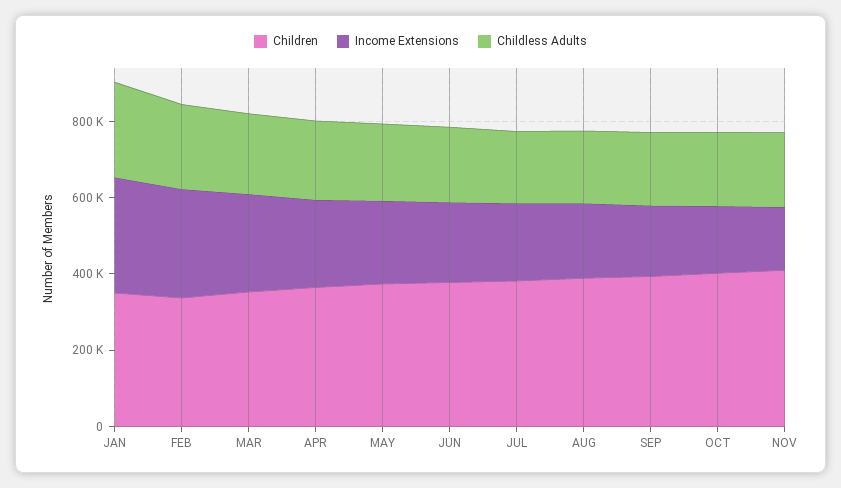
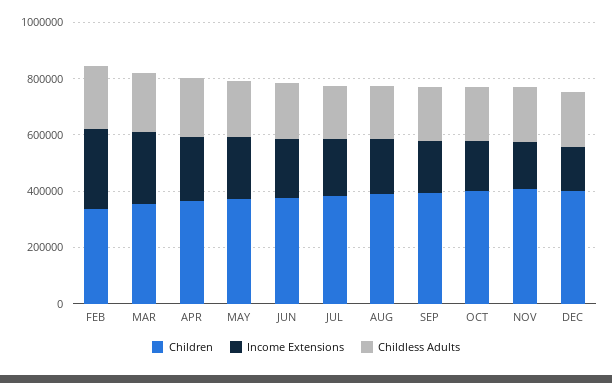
Children, JAN: 350000 -> none
Income Extensions, JAN: 300000 -> none
Childless Adults, JAN: 250000 -> none
Children, DEC: none -> 400000
Income Extensions, DEC: none -> 150000
Childless Adults, DEC: none -> 200000

